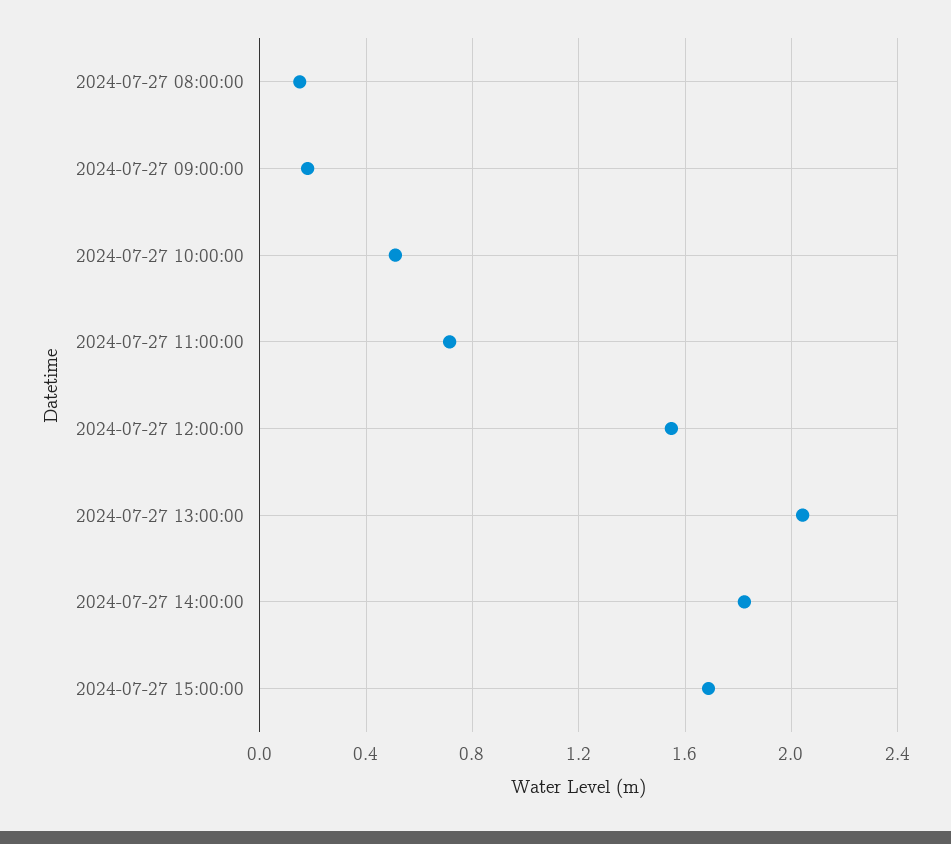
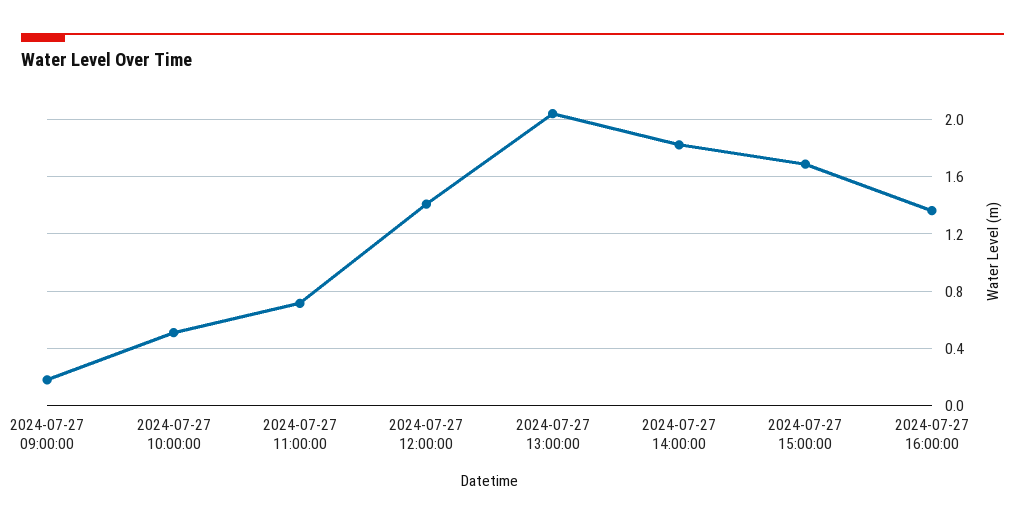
2024-07-27 08:00:00: 0.15 -> none
2024-07-27 12:00:00: 1.55 -> 1.4
2024-07-27 16:00:00: none -> 1.35

